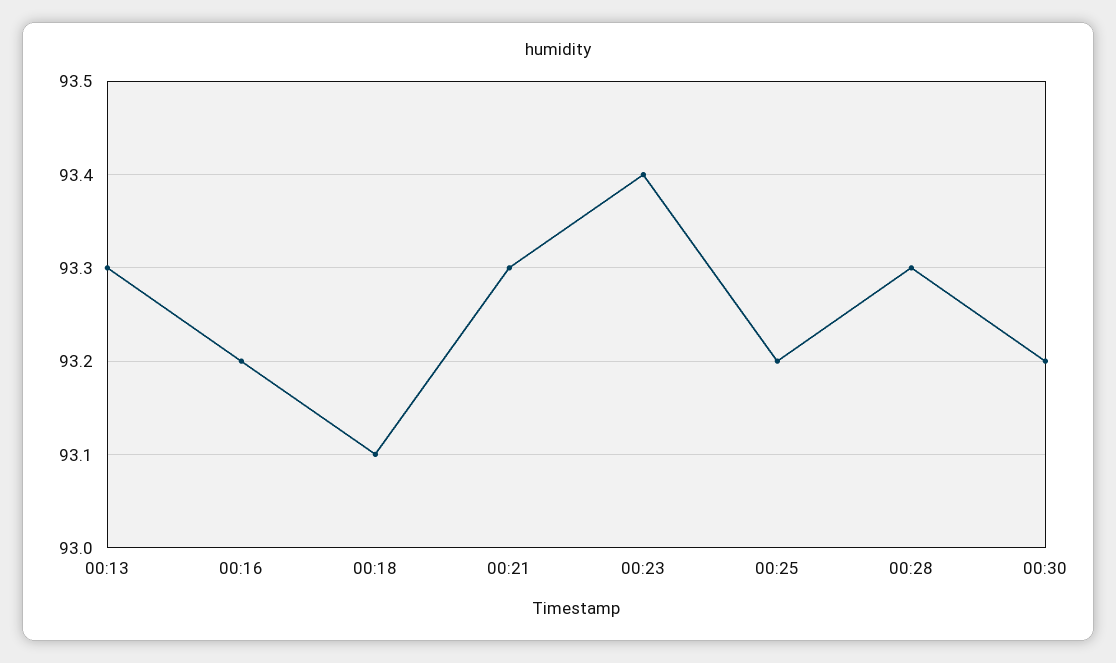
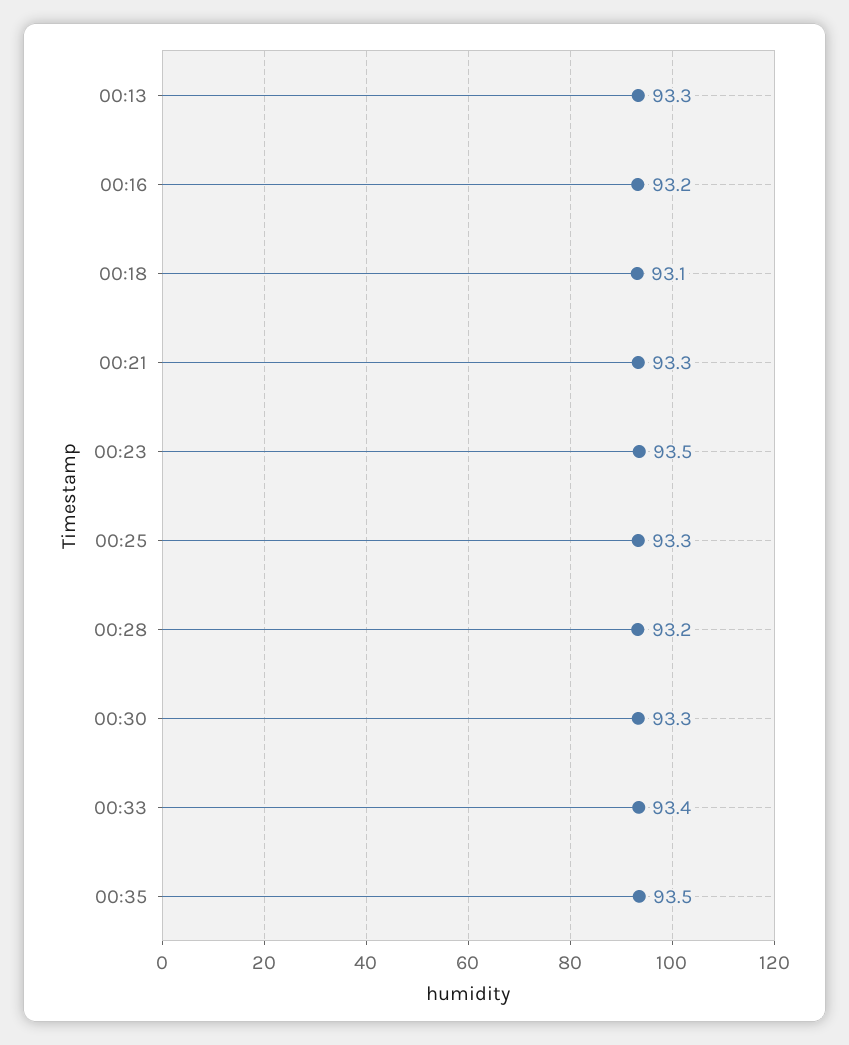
00:23: 93.4 -> 93.5
00:25: 93.2 -> 93.3
00:28: 93.3 -> 93.2
00:30: 93.2 -> 93.3
00:33: none -> 93.4
00:35: none -> 93.5

